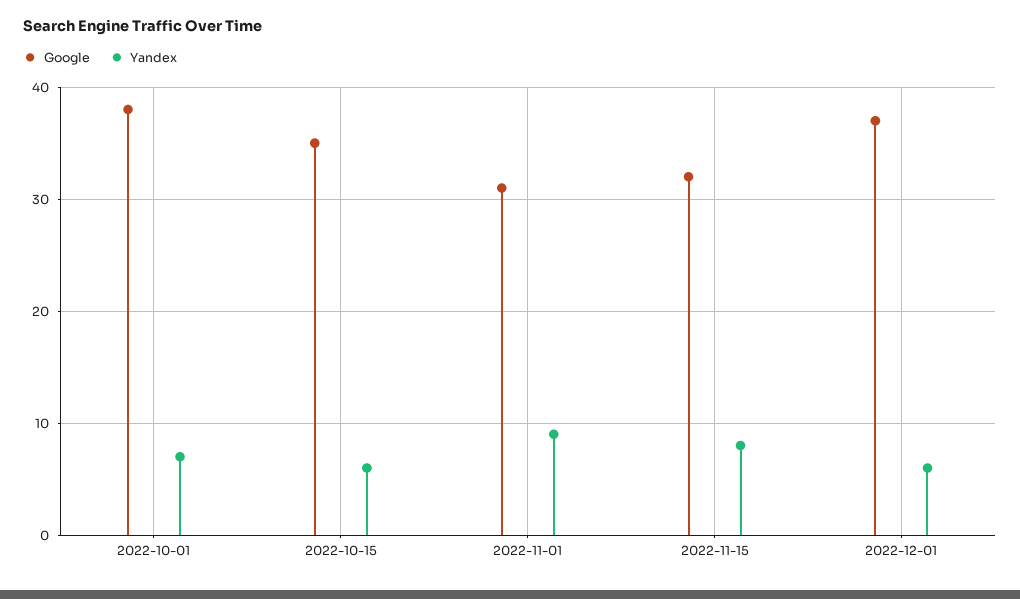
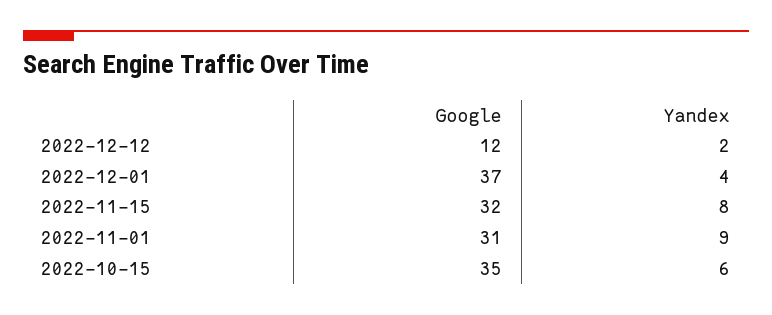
Google, 2022-10-01: 38 -> none
Yandex, 2022-10-01: 7 -> none
Yandex, 2022-12-01: 6 -> 4
Google, 2022-12-12: none -> 12
Yandex, 2022-12-12: none -> 2

